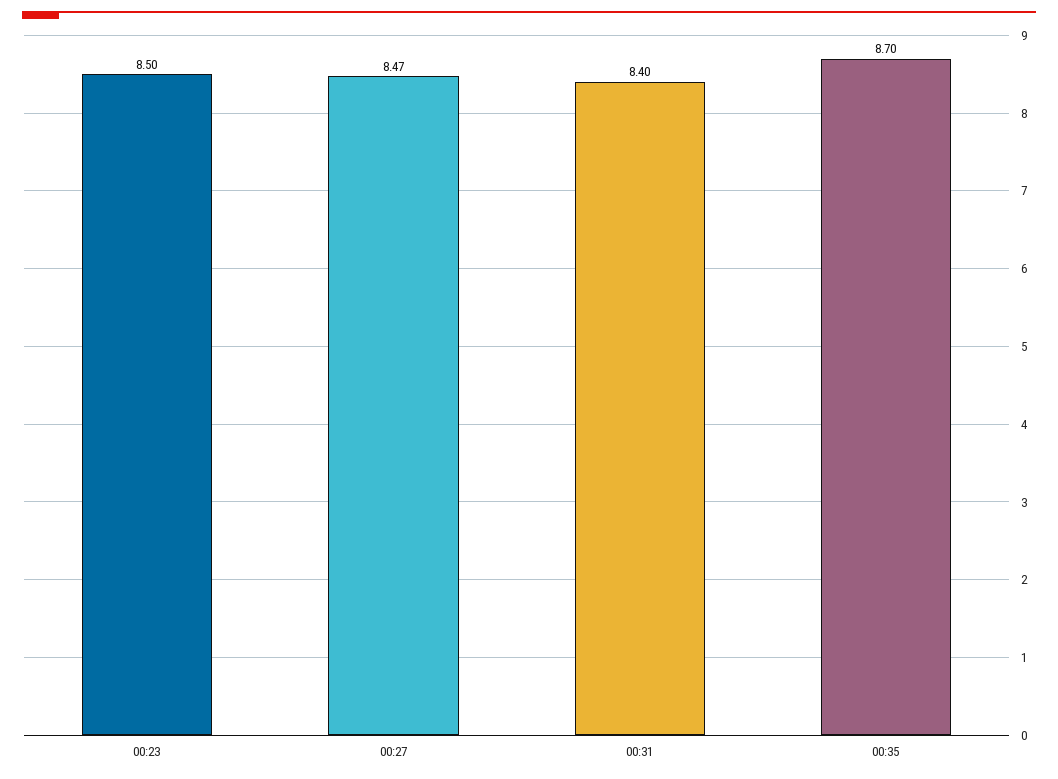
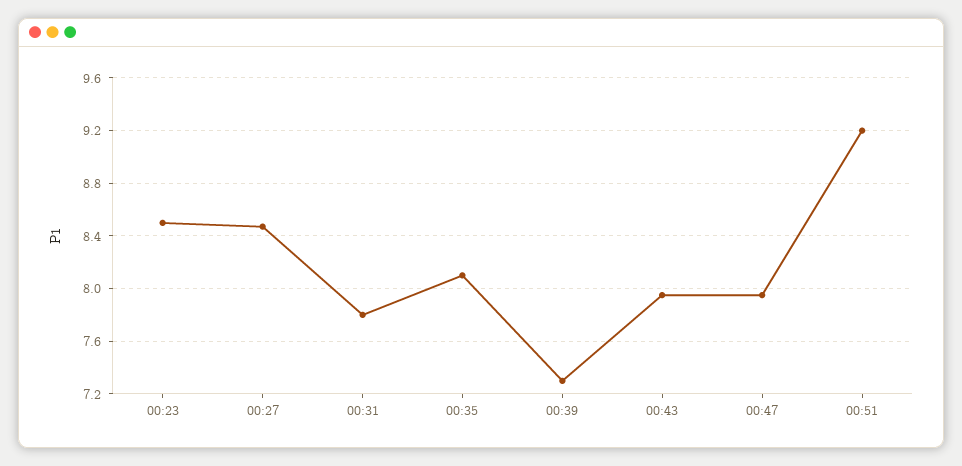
00:31: 8.4 -> 7.8
00:35: 8.7 -> 8.1
00:39: none -> 7.3
00:43: none -> 7.95
00:47: none -> 7.95
00:51: none -> 9.2

